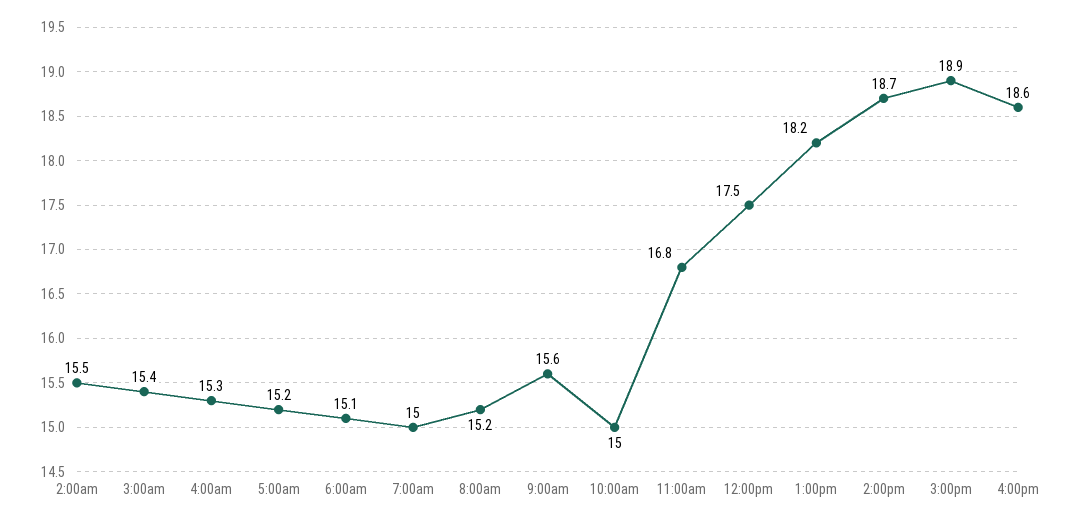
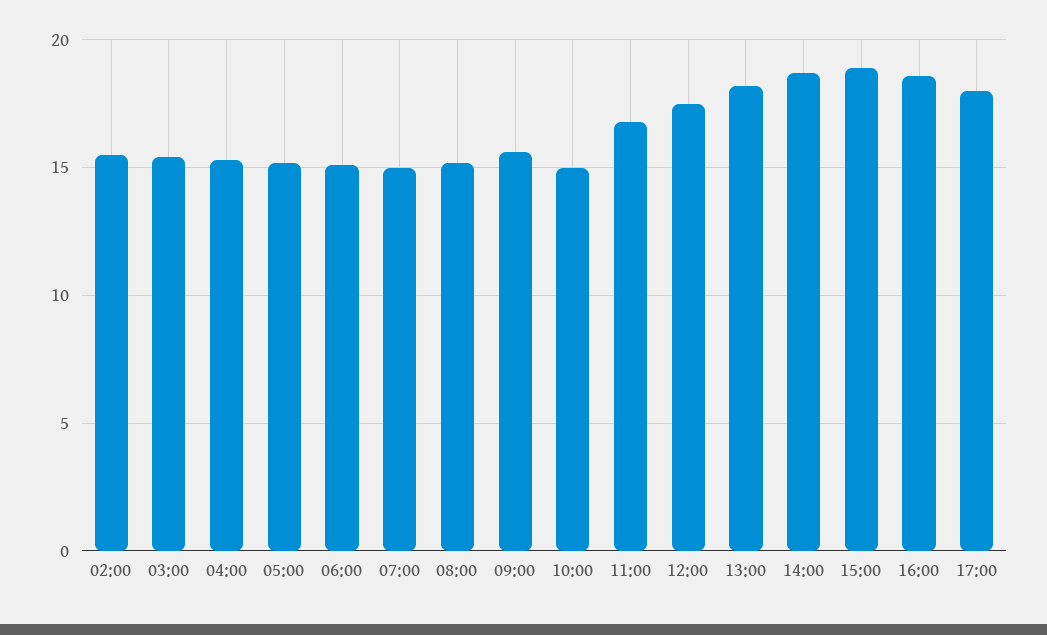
17:00: none -> 18

